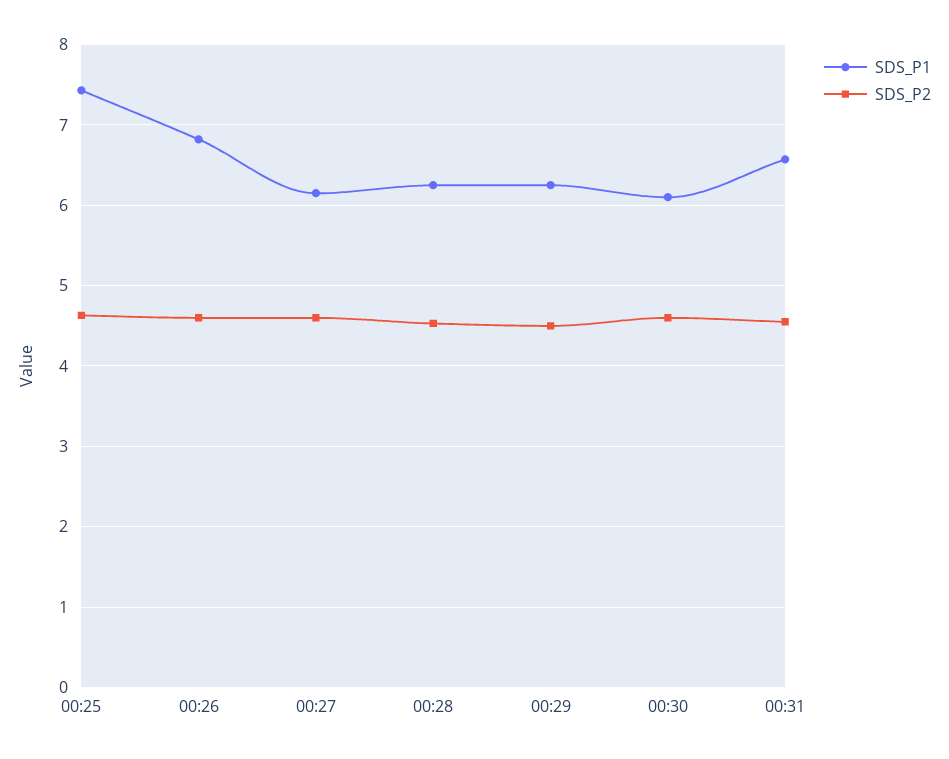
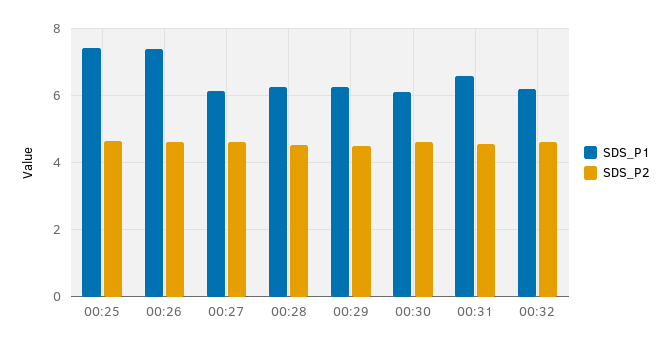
SDS_P1, 00:26: 6.8 -> 7.4
SDS_P1, 00:32: none -> 6.2
SDS_P2, 00:32: none -> 4.6

